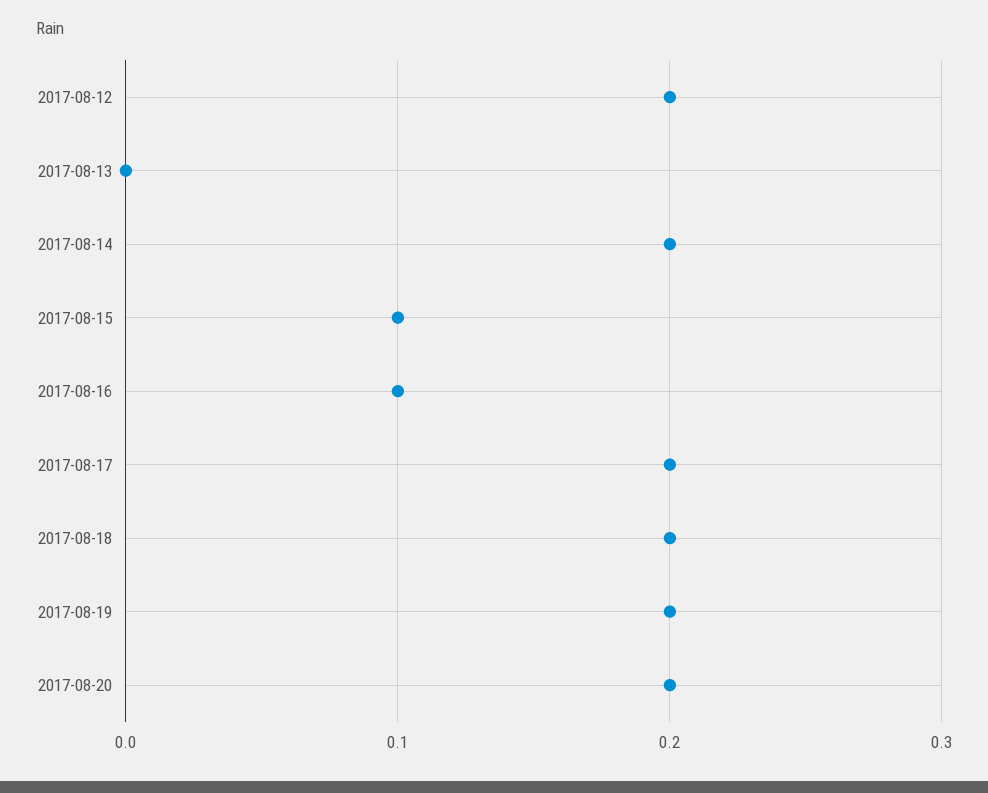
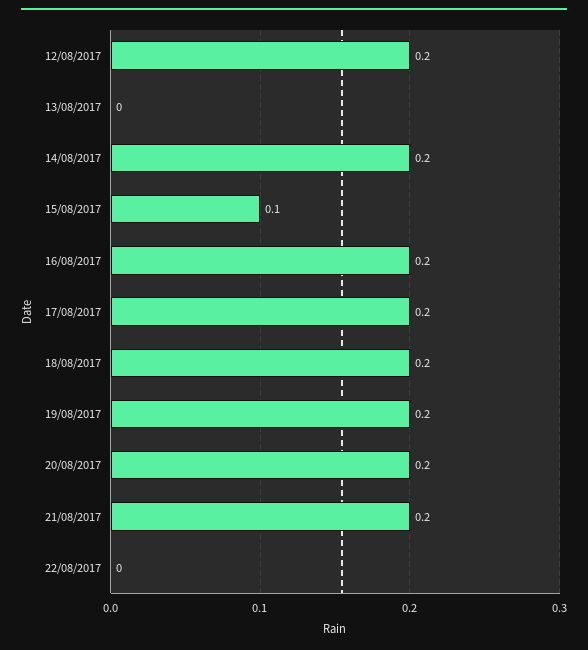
2017-08-16: 0.1 -> 0.2
21/08/2017: none -> 0.2
22/08/2017: none -> 0

